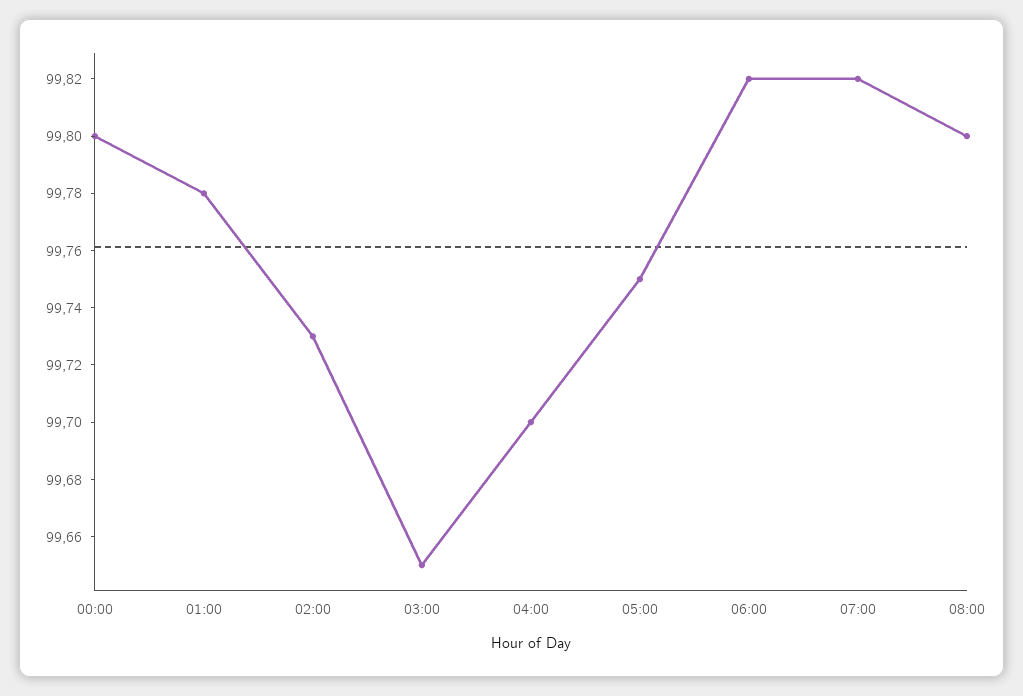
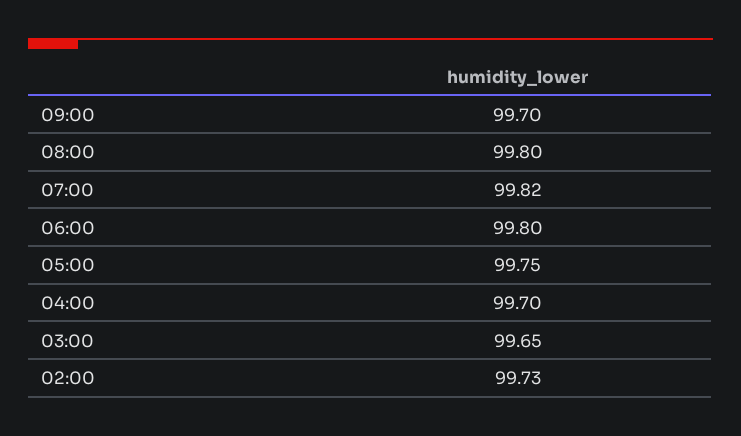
00:00: 99.8 -> none
01:00: 99.78 -> none
06:00: 99.82 -> 99.8
09:00: none -> 99.7

